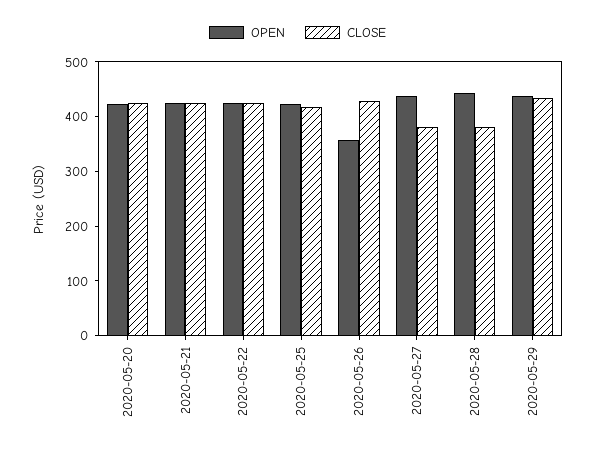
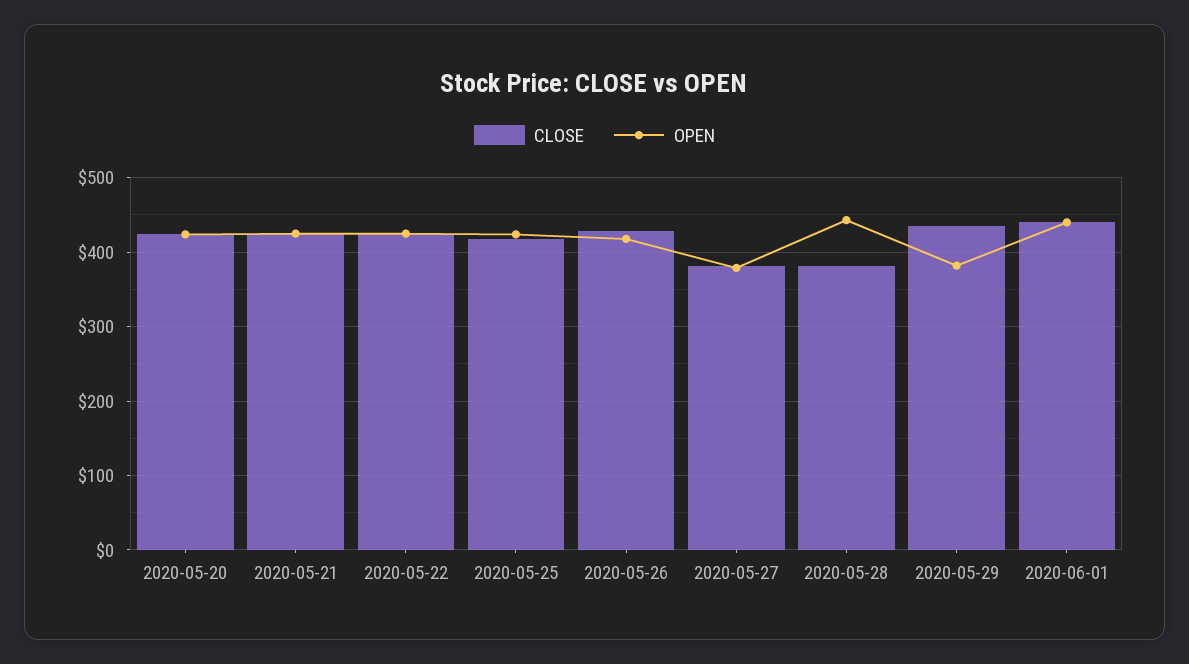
OPEN, 2020-05-26: 360 -> 420
OPEN, 2020-05-27: 440 -> 380
OPEN, 2020-05-29: 440 -> 380
CLOSE, 2020-06-01: none -> 440
OPEN, 2020-06-01: none -> 440

